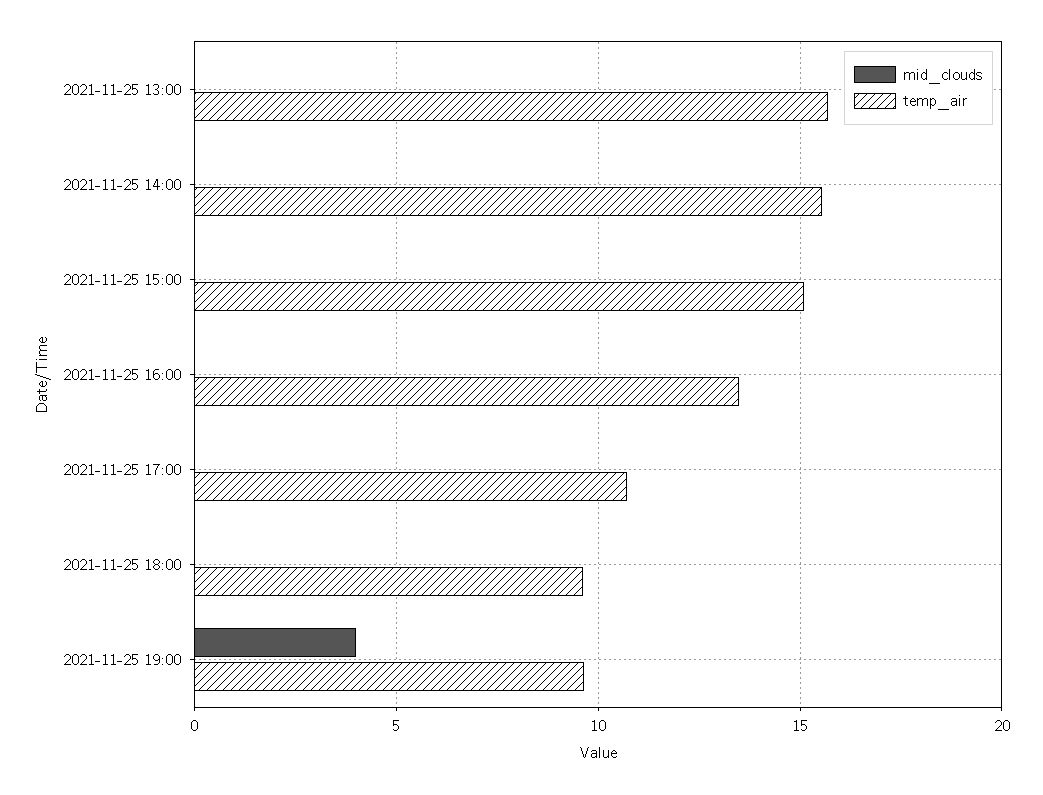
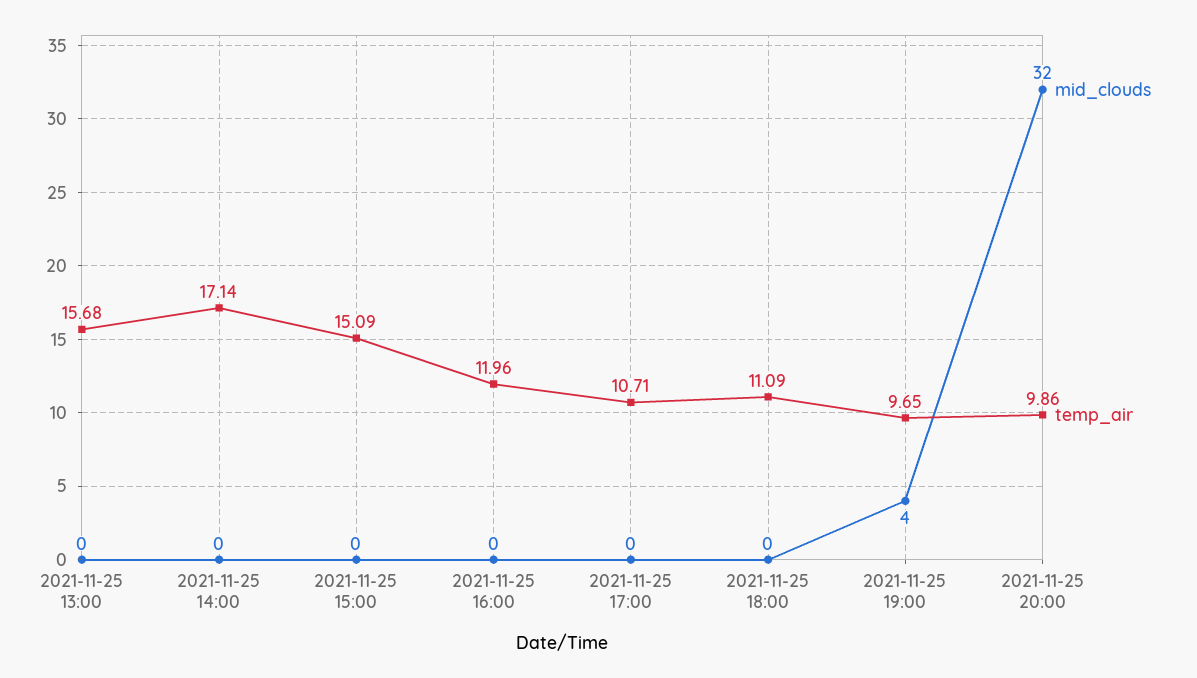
temp_air, 2021-11-25 14:00: 15.5 -> 17.14
temp_air, 2021-11-25 16:00: 13.5 -> 11.96
temp_air, 2021-11-25 18:00: 9.5 -> 11.09
mid_clouds, 2021-11-25 20:00: none -> 32
temp_air, 2021-11-25 20:00: none -> 9.86

